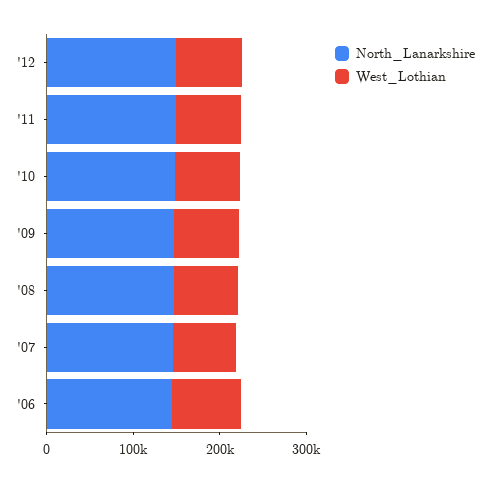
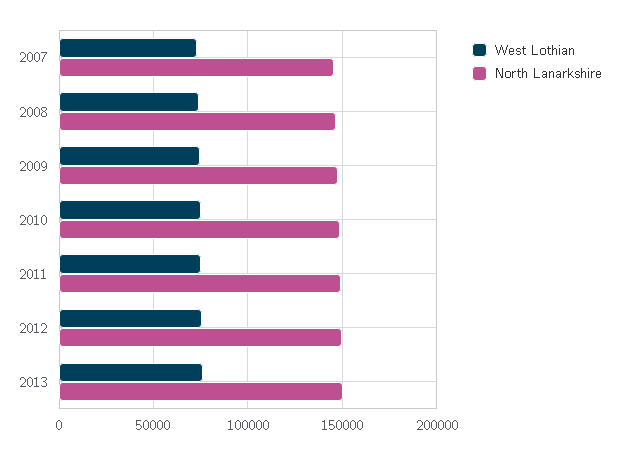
North_Lanarkshire, '06: 140000 -> none
West_Lothian, '06: 80000 -> none
West_Lothian, 2013: none -> 75000
North_Lanarkshire, 2013: none -> 150000

